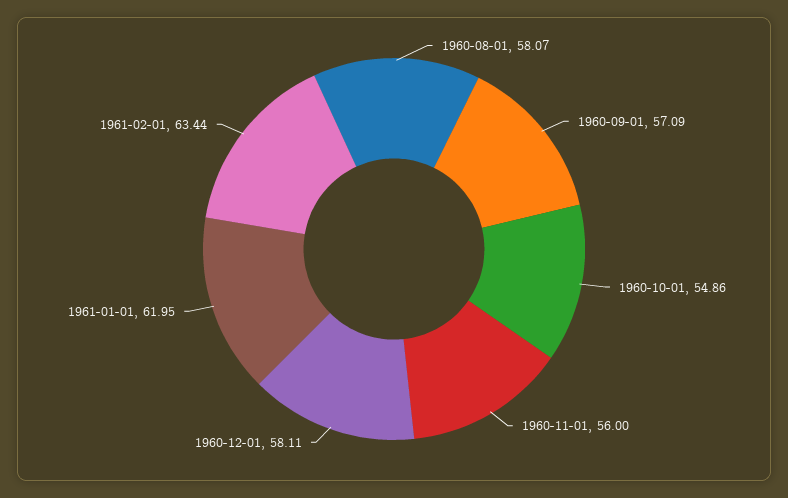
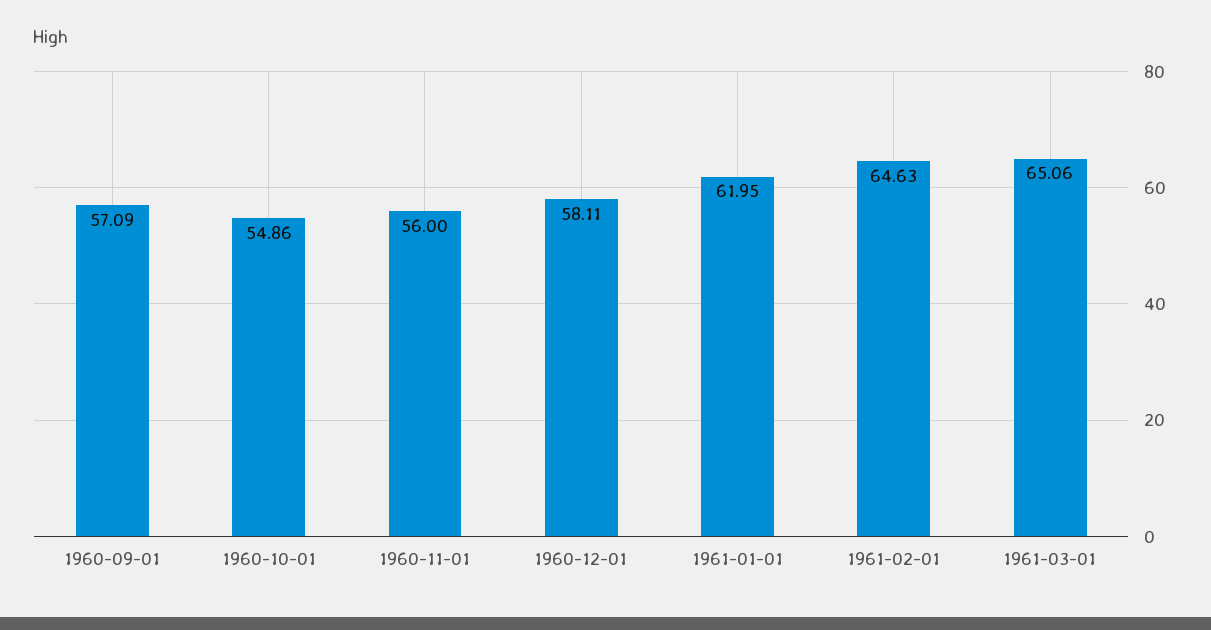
1960-08-01: 58.07 -> none
1961-02-01: 63.44 -> 64.63
1961-03-01: none -> 65.06

